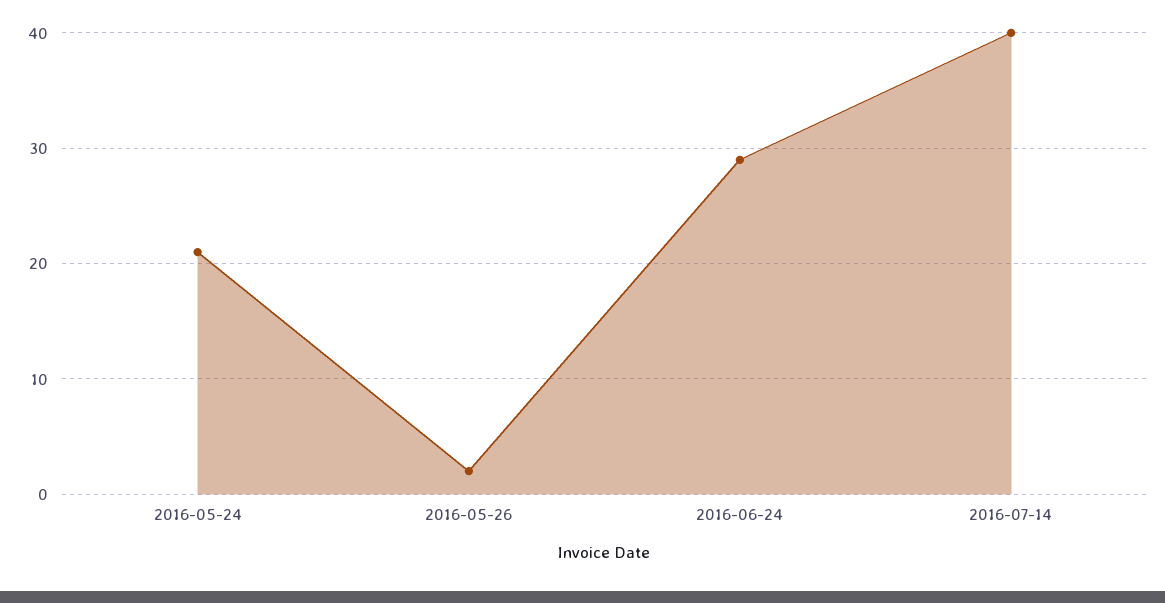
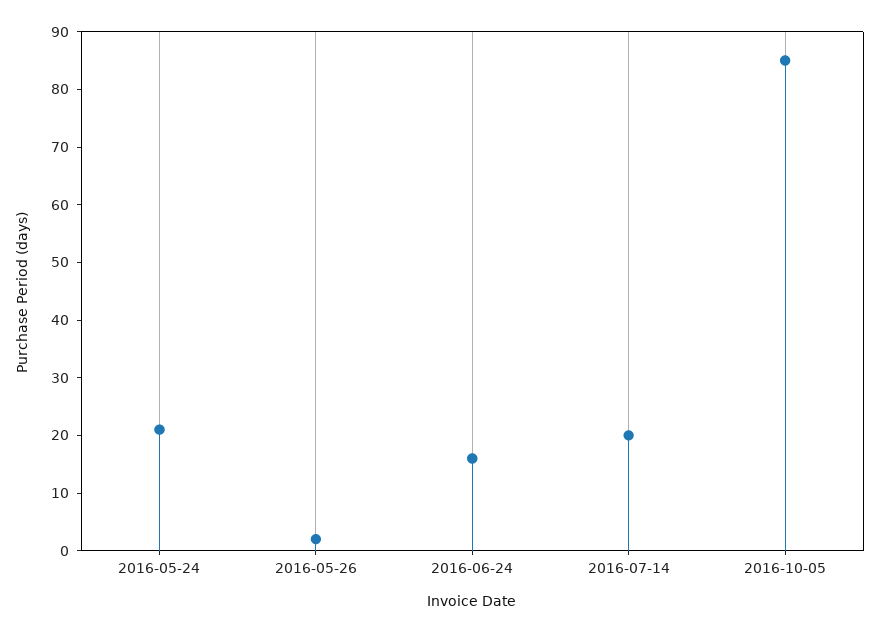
2016-06-24: 29 -> 15
2016-07-14: 40 -> 20
2016-10-05: none -> 85

